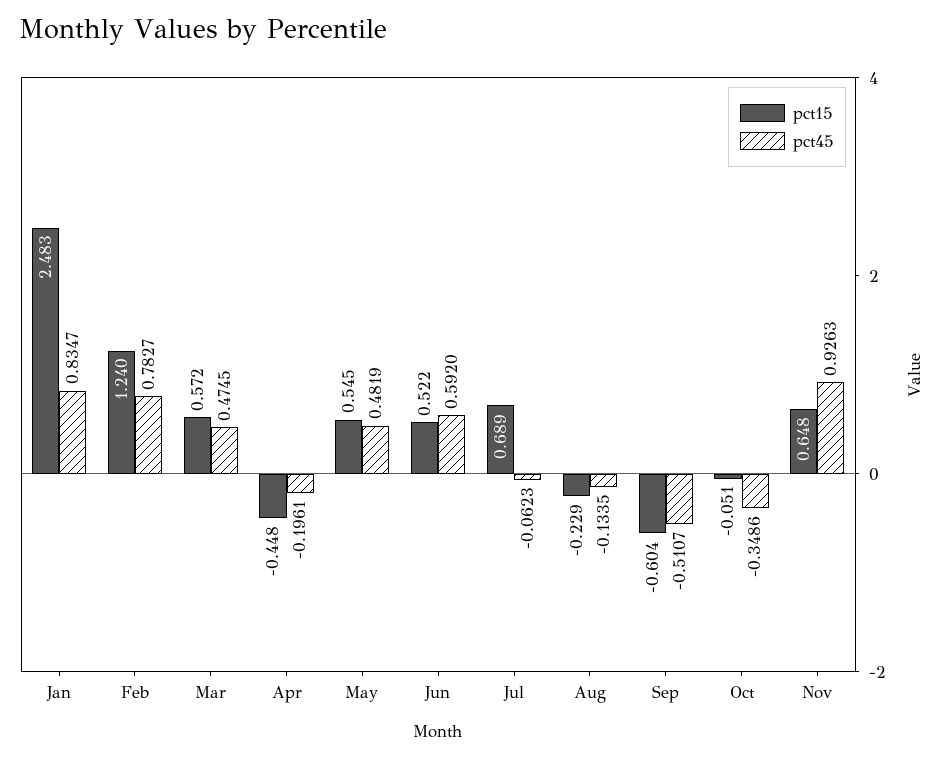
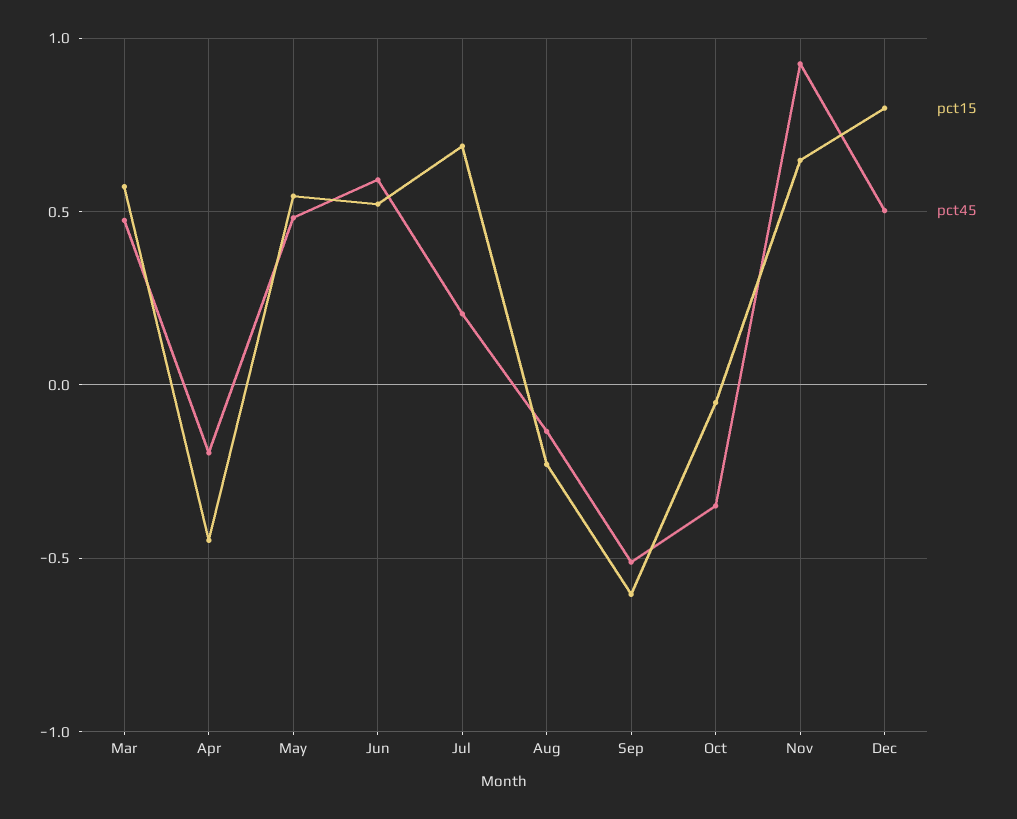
pct15, Jan: 2.483 -> none
pct45, Jan: 0.8347 -> none
pct15, Feb: 1.24 -> none
pct45, Feb: 0.7827 -> none
pct45, Jul: -0.0623 -> 0.2
pct15, Dec: none -> 0.8
pct45, Dec: none -> 0.5

